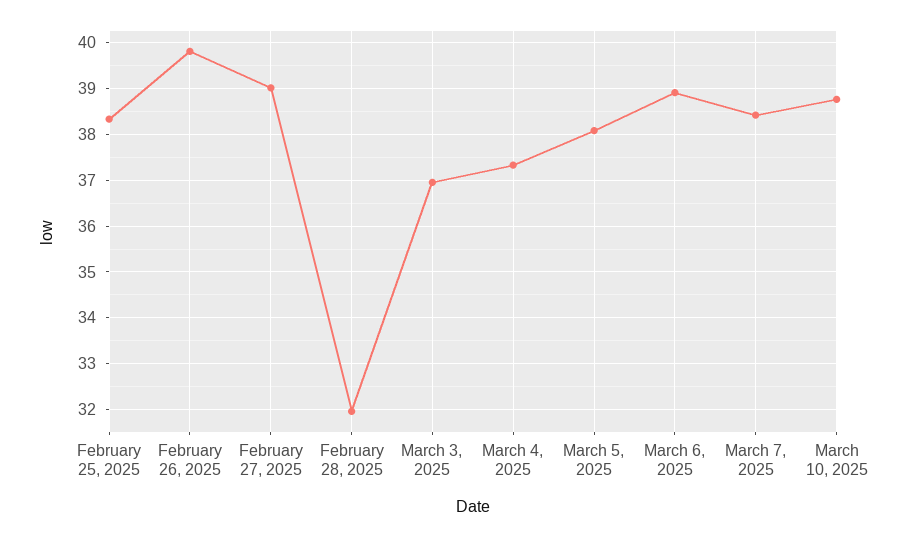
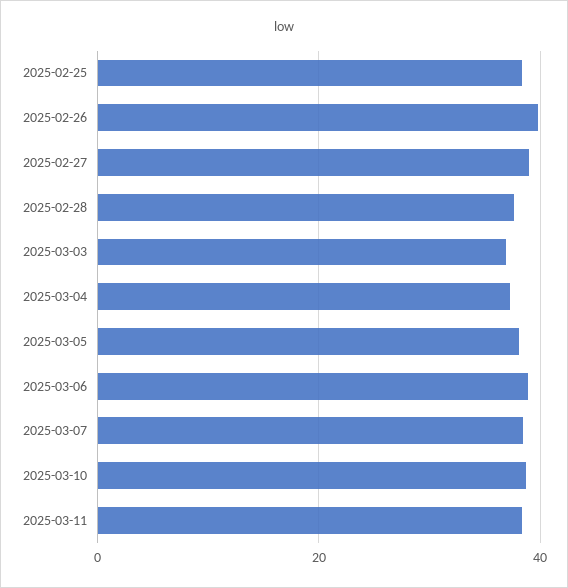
February 28, 2025: 32 -> 38
2025-03-11: none -> 38

